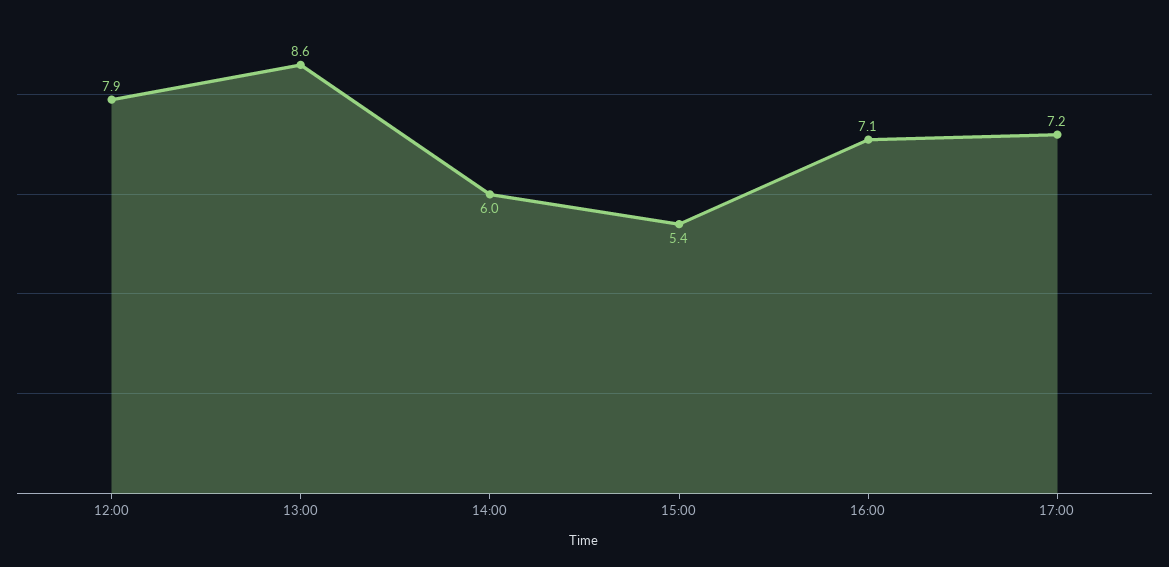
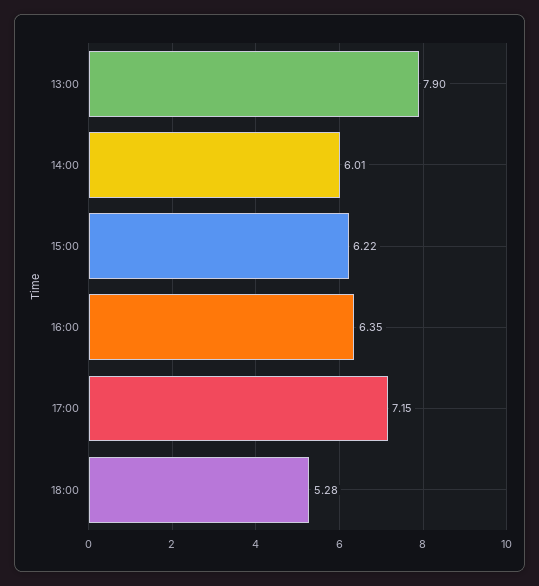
12:00: 7.9 -> none
13:00: 8.6 -> 7.9
15:00: 5.4 -> 6.22
16:00: 7.1 -> 6.35
18:00: none -> 5.28

